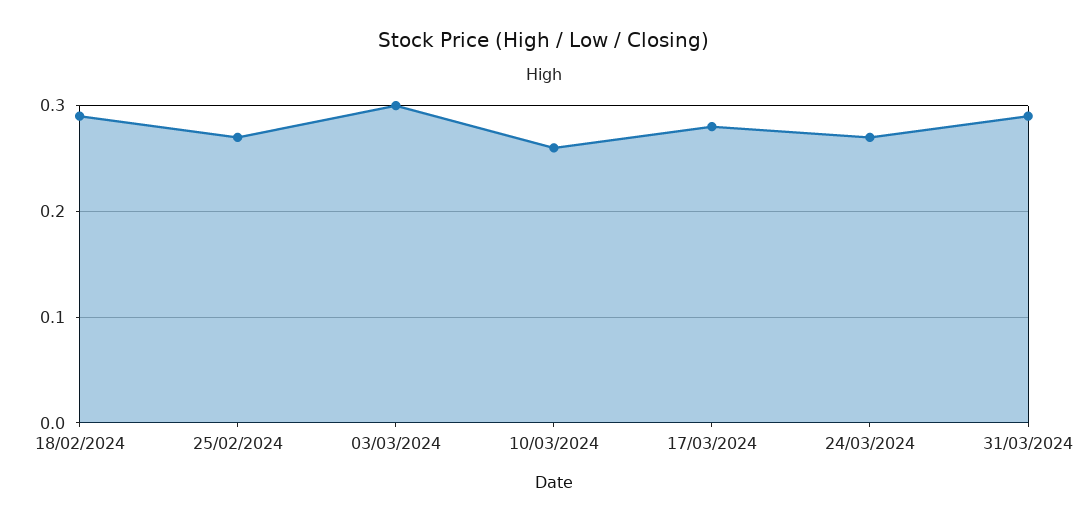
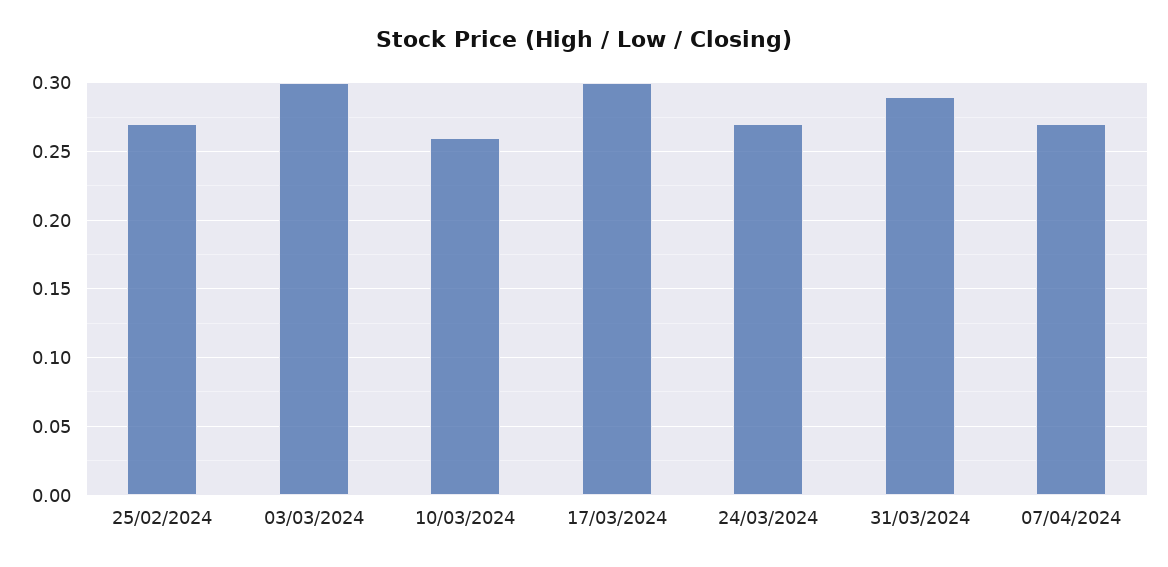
18/02/2024: 0.29 -> none
17/03/2024: 0.28 -> 0.3
07/04/2024: none -> 0.27

